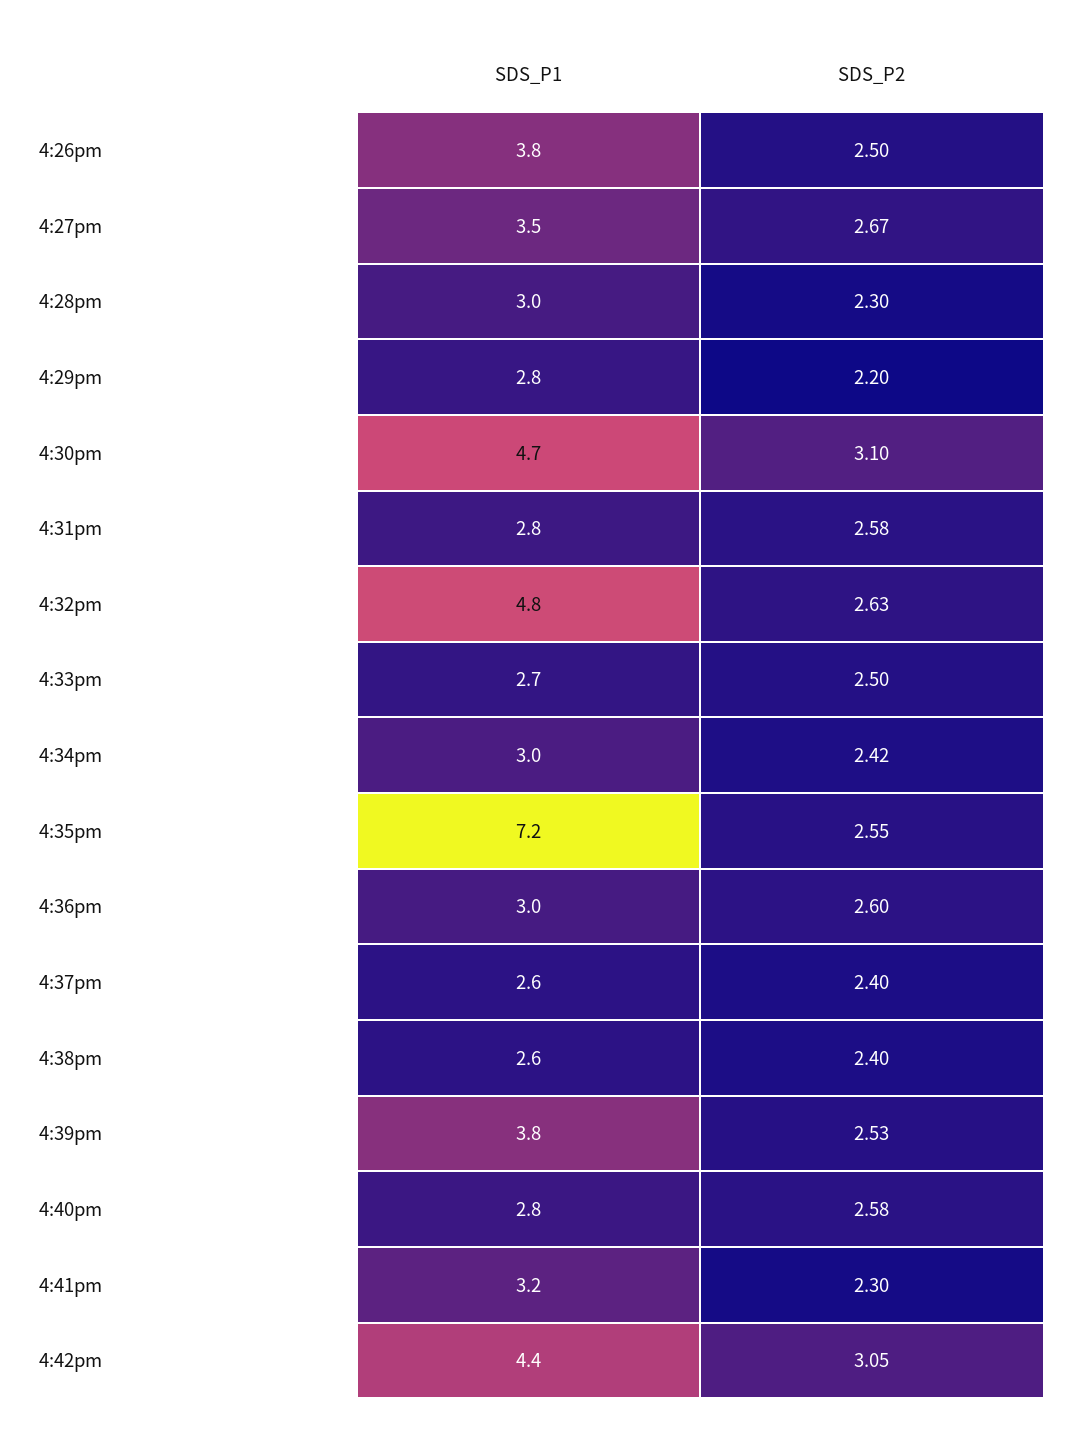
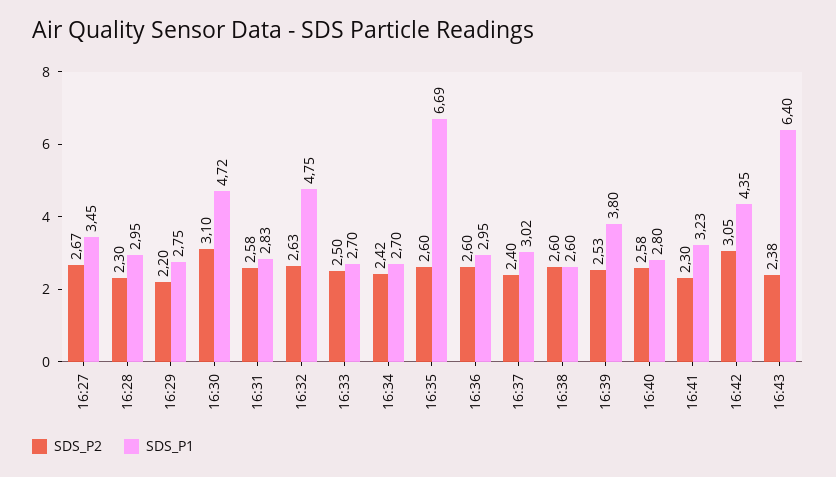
SDS_P1, 4:26pm: 3.8 -> none
SDS_P2, 4:26pm: 2.5 -> none
SDS_P1, 4:34pm: 3 -> 2.7
SDS_P1, 4:35pm: 7.2 -> 6.69
SDS_P2, 4:35pm: 2.55 -> 2.6
SDS_P1, 4:37pm: 2.6 -> 3.02
SDS_P2, 4:38pm: 2.4 -> 2.6
SDS_P2, 16:43: none -> 2.38
SDS_P1, 16:43: none -> 6.4

